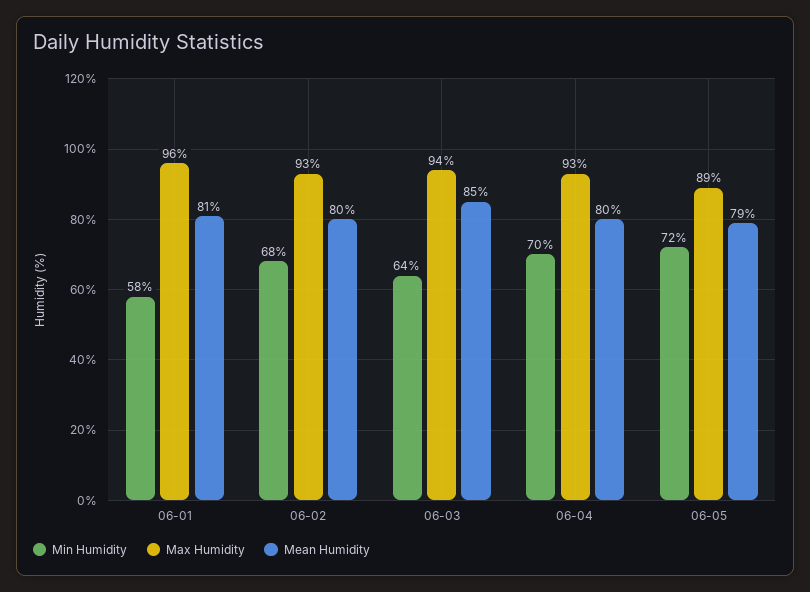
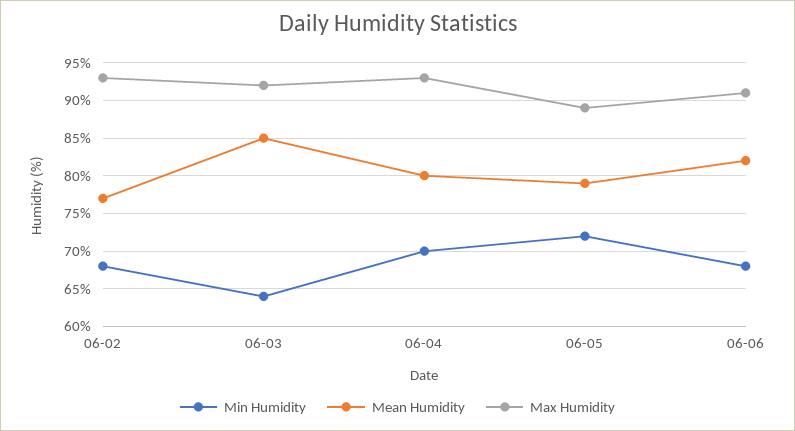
Min Humidity, 06-01: 58 -> none
Max Humidity, 06-01: 96 -> none
Mean Humidity, 06-01: 81 -> none
Mean Humidity, 06-02: 80 -> 77
Max Humidity, 06-03: 94 -> 92
Min Humidity, 06-06: none -> 68
Mean Humidity, 06-06: none -> 82
Max Humidity, 06-06: none -> 91

